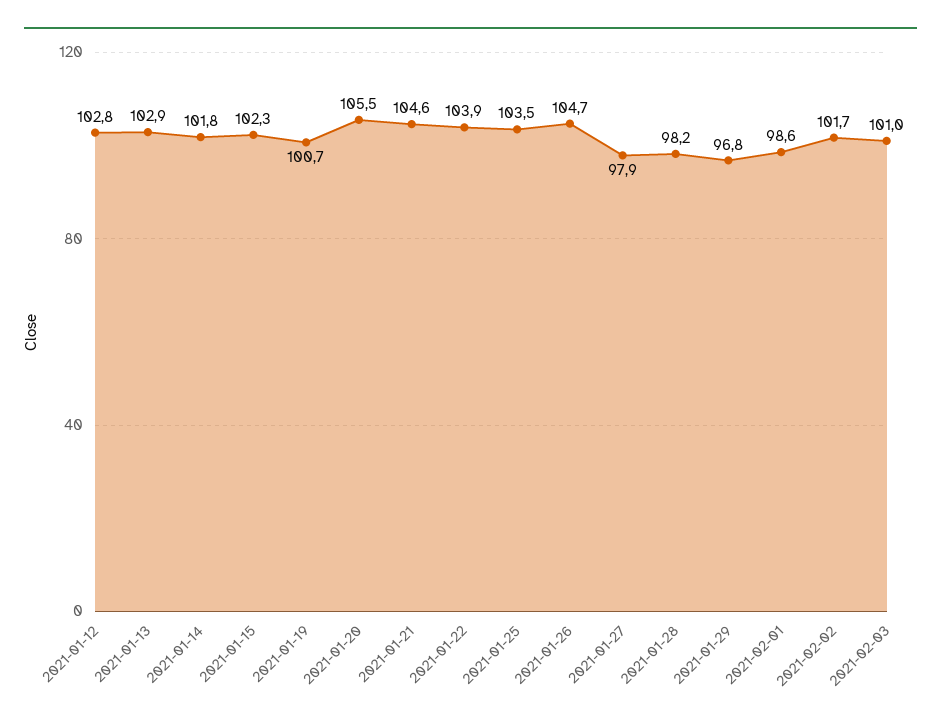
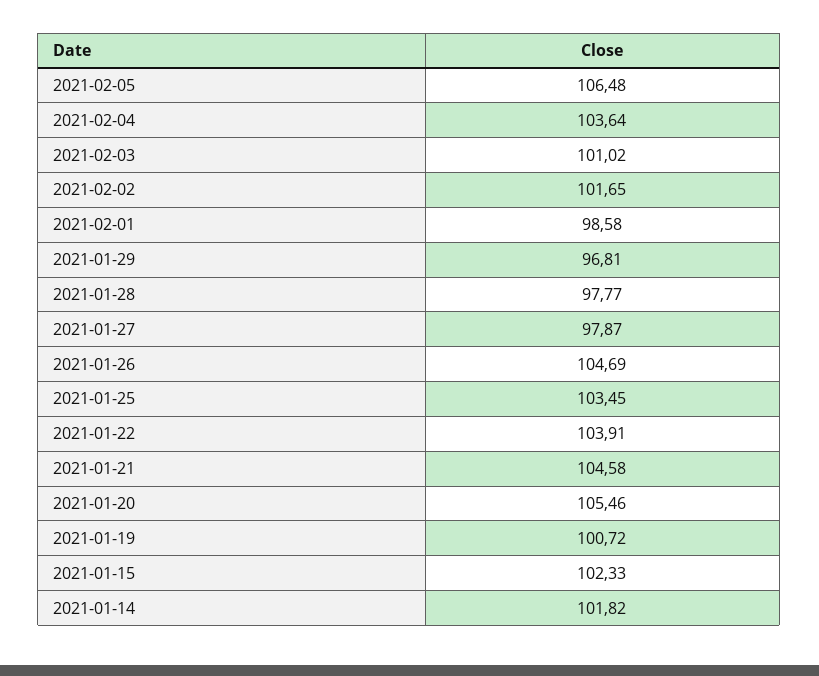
2021-01-12: 102.8 -> none
2021-01-13: 102.9 -> none
2021-01-28: 98.2 -> 97.77
2021-02-05: none -> 106.48
2021-02-04: none -> 103.64

